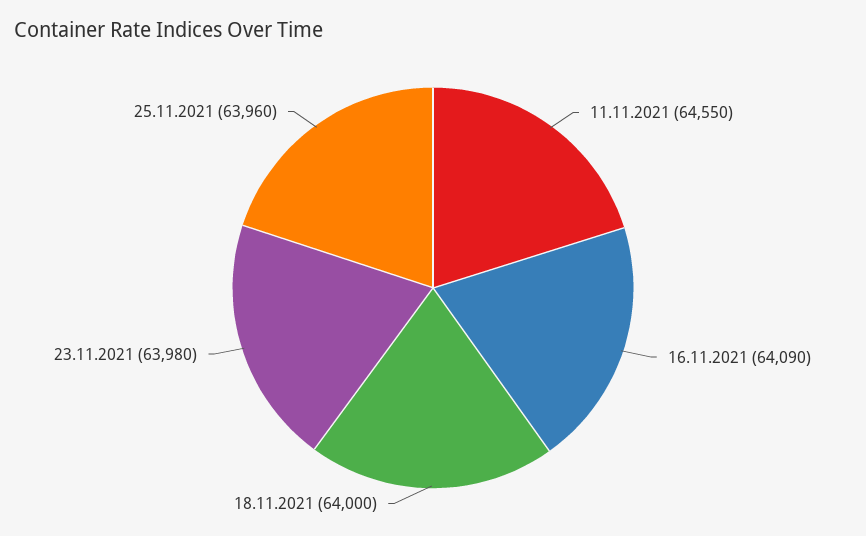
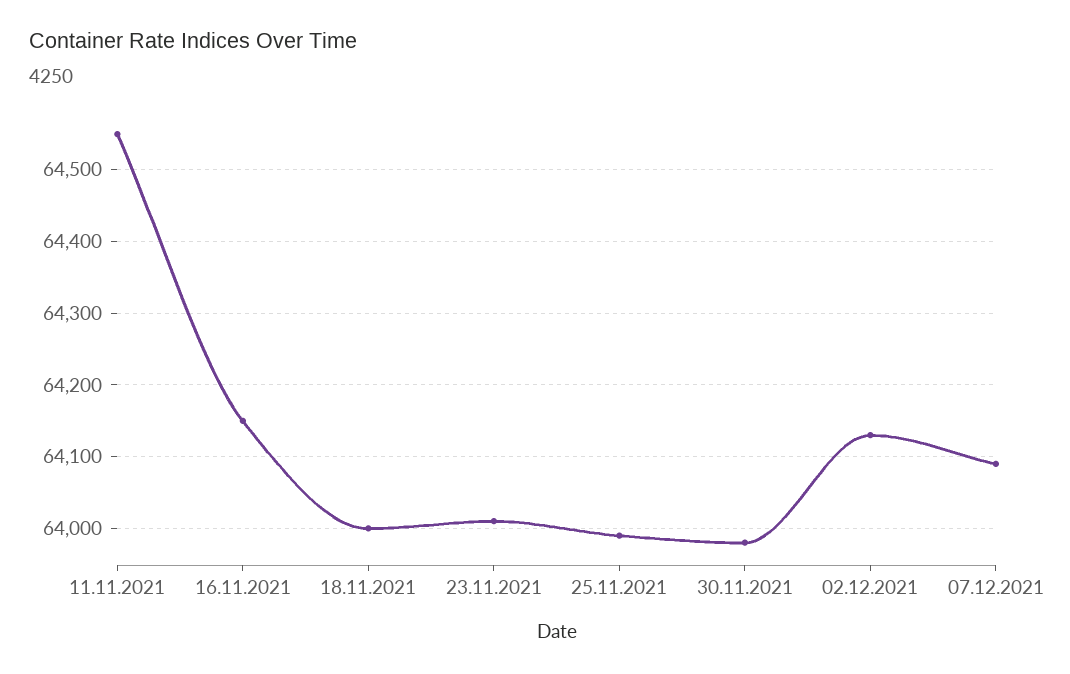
16.11.2021: 64090 -> 64150
23.11.2021: 63980 -> 64010
25.11.2021: 63960 -> 63990
30.11.2021: none -> 63980
02.12.2021: none -> 64130
07.12.2021: none -> 64090

